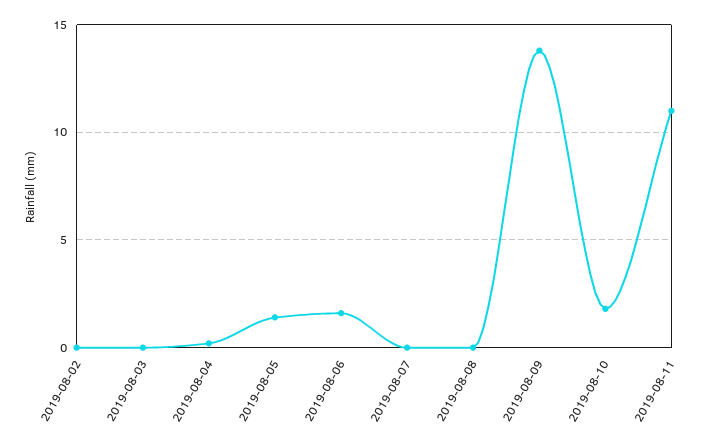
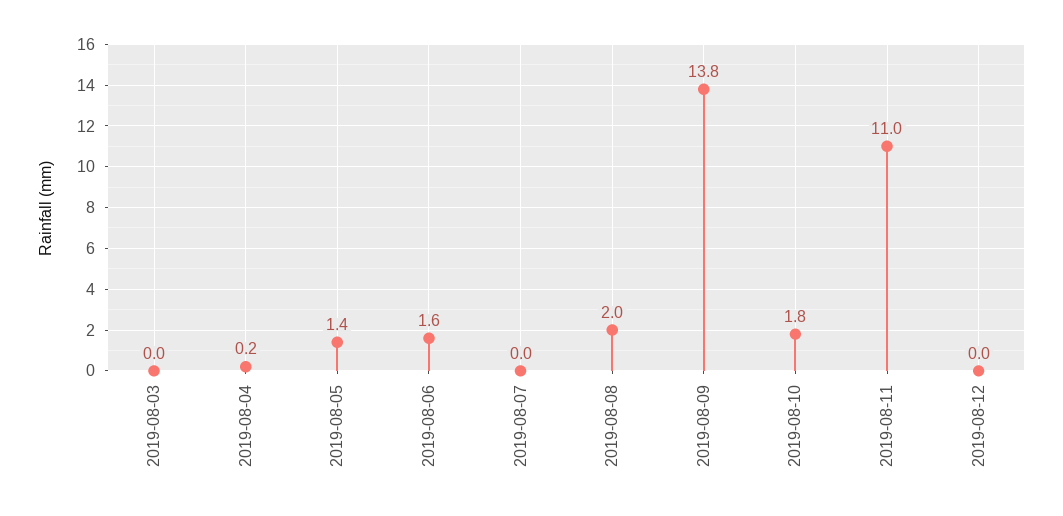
2019-08-02: 0 -> none
2019-08-08: 0 -> 2
2019-08-12: none -> 0

